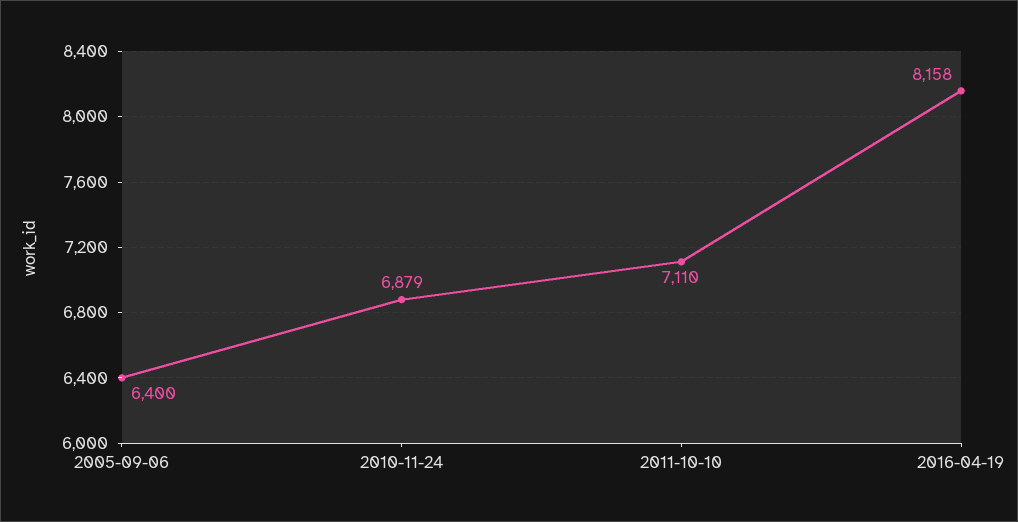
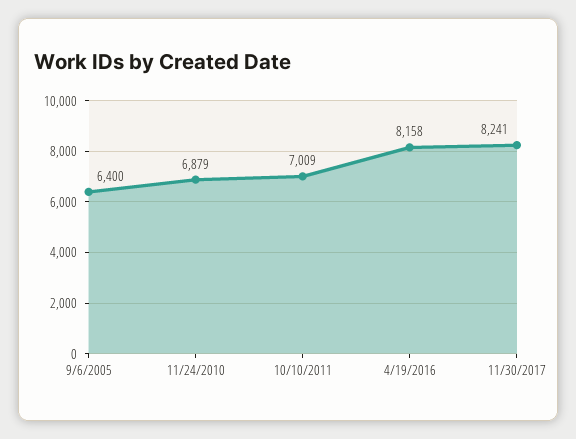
2011-10-10: 7110 -> 7009
11/30/2017: none -> 8241

